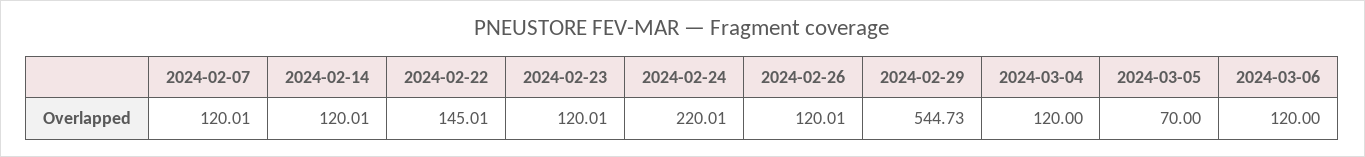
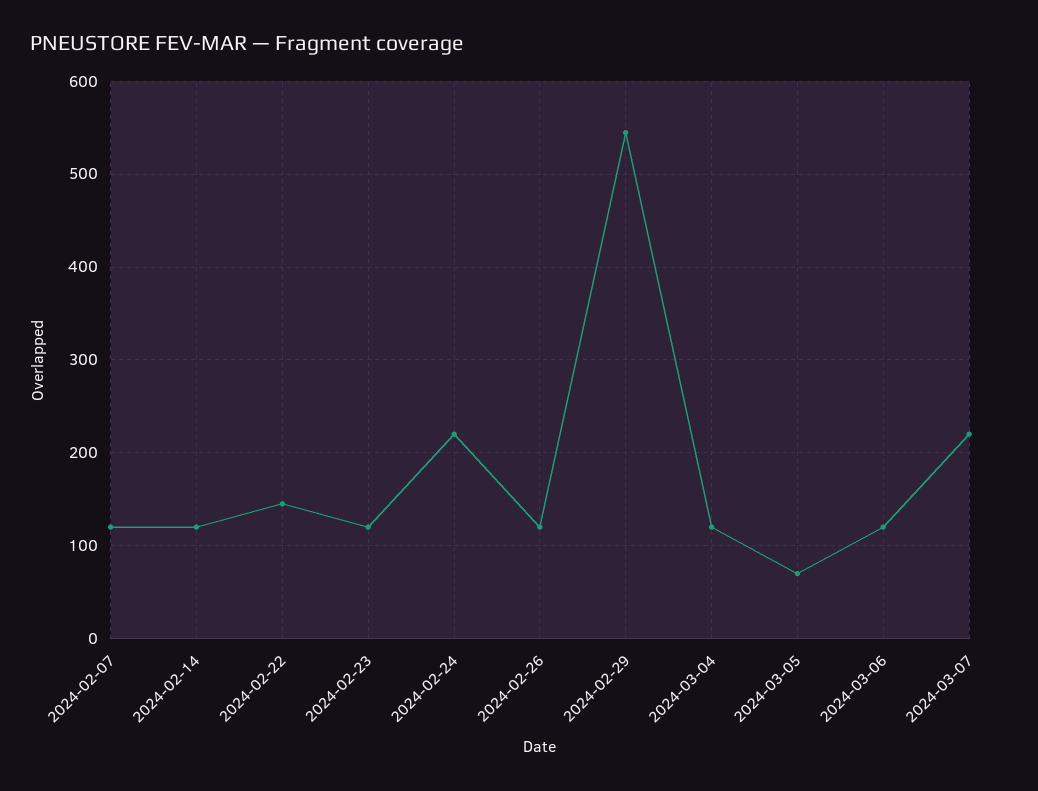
2024-03-07: none -> 220

